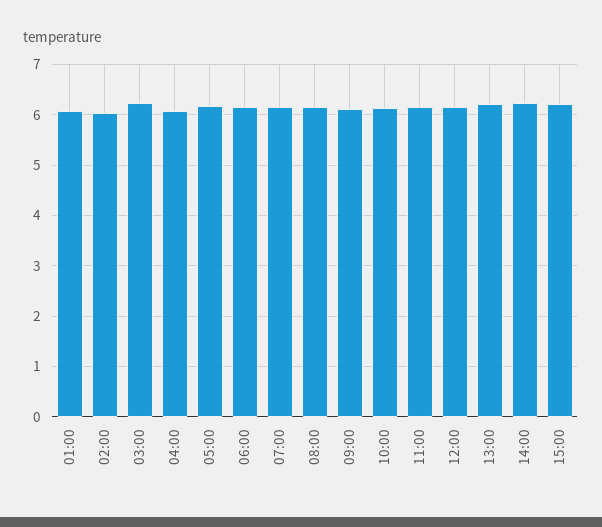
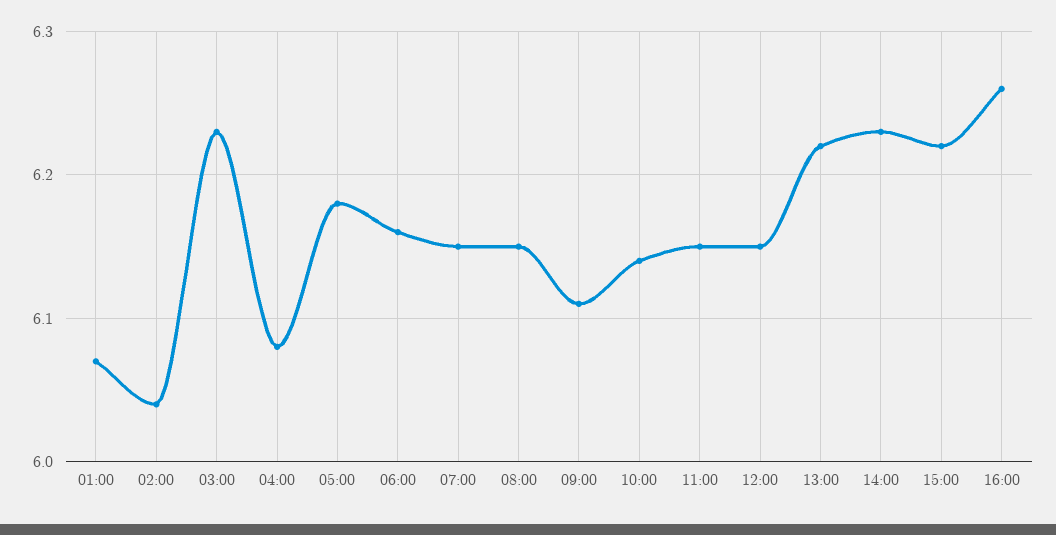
16:00: none -> 6.26

